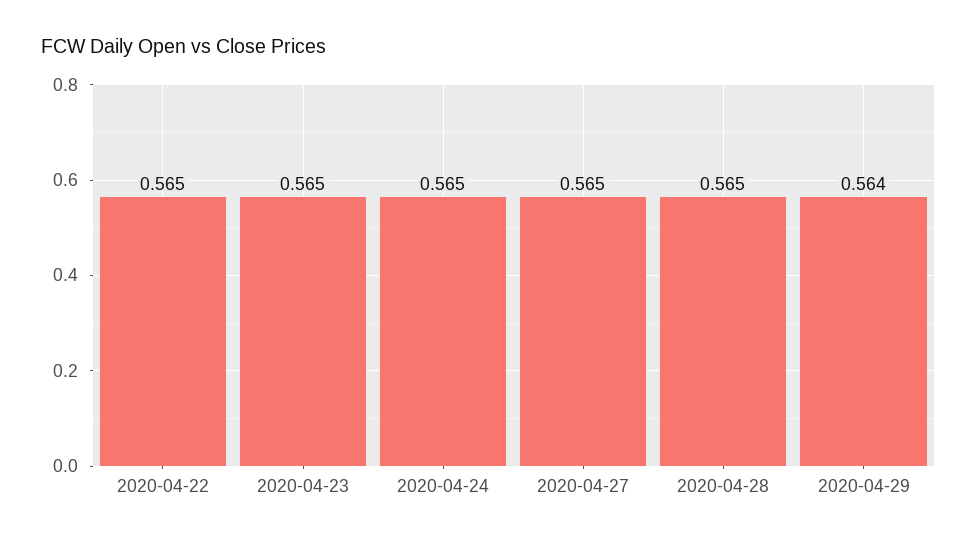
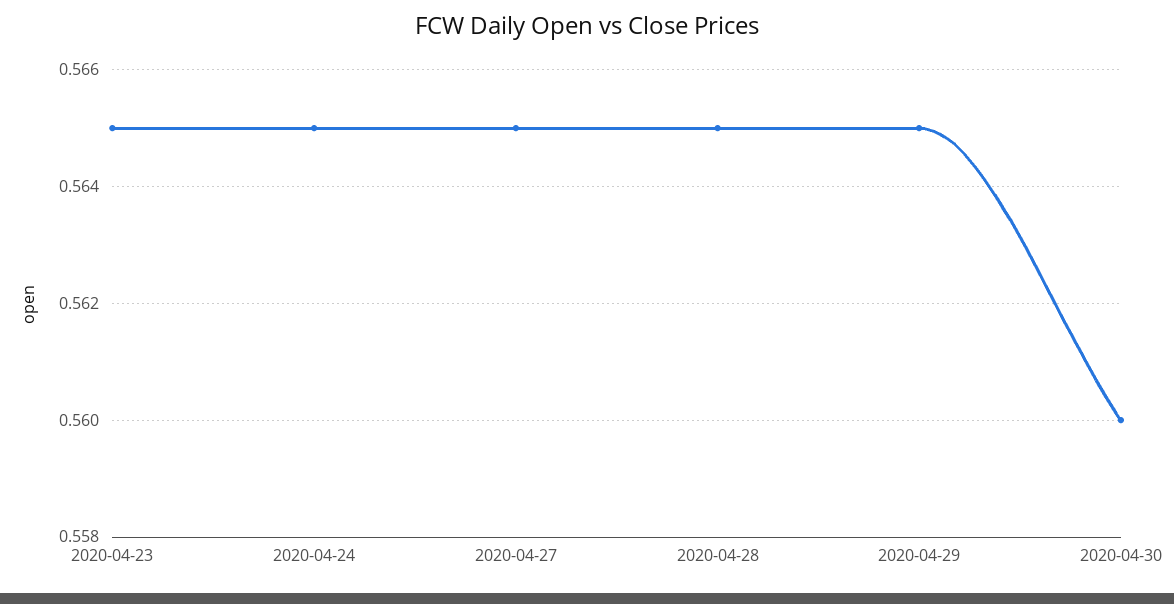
2020-04-22: 0.565 -> none
2020-04-29: 0.564 -> 0.565
2020-04-30: none -> 0.56

